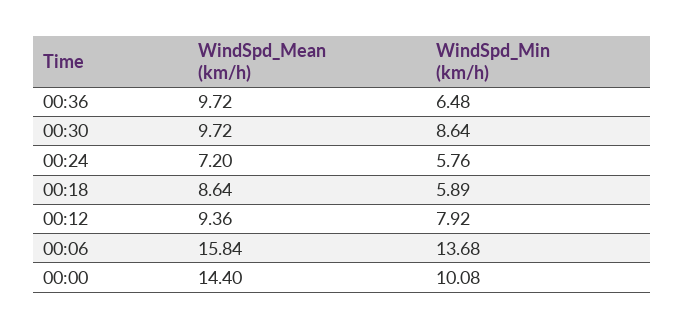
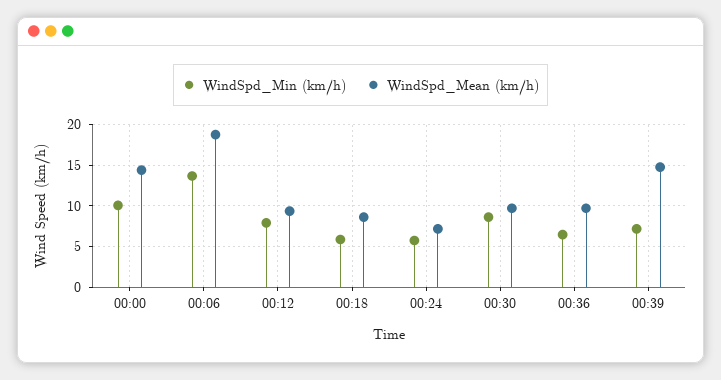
WindSpd_Mean (km/h), 00:06: 15.84 -> 19
WindSpd_Min (km/h), 00:39: none -> 7
WindSpd_Mean (km/h), 00:39: none -> 15

